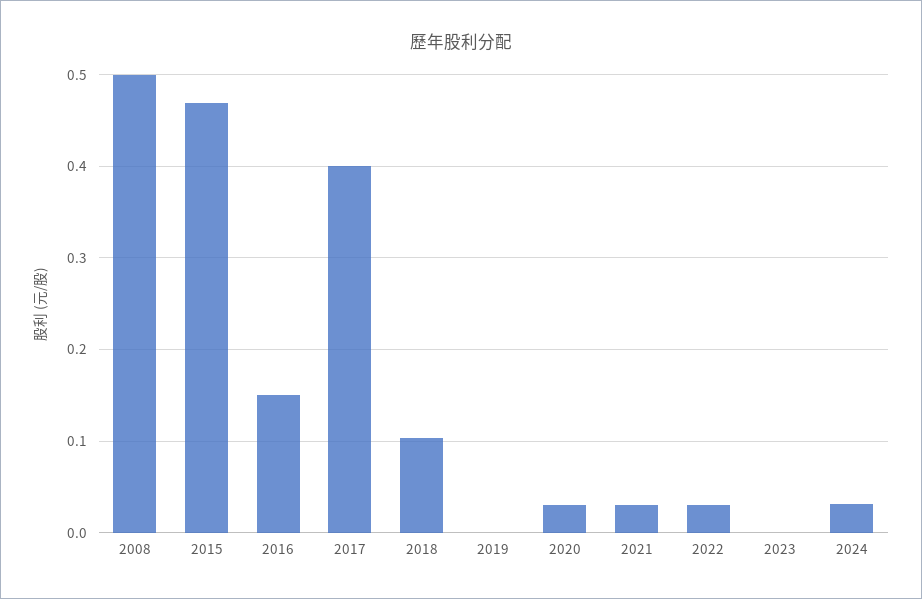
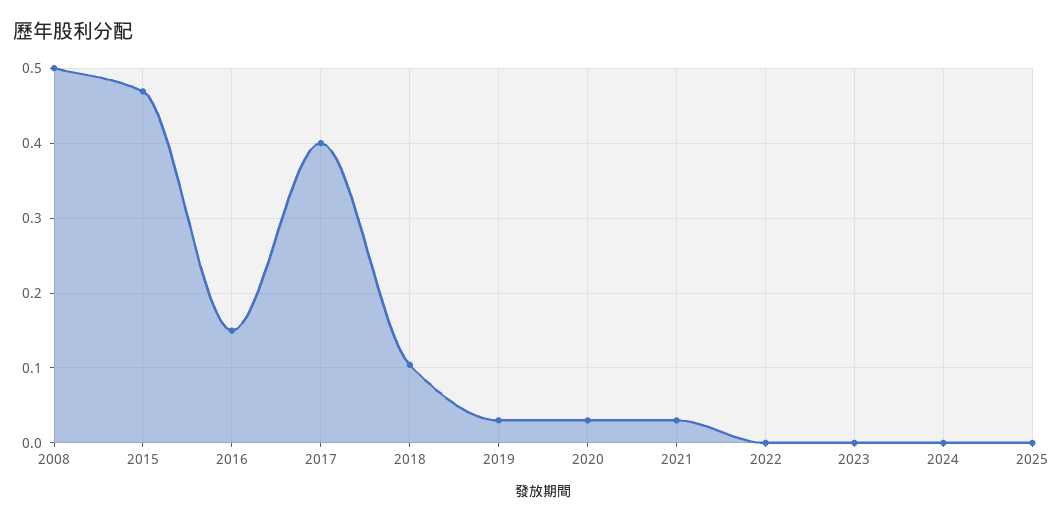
2019: 0 -> 0.03
2022: 0.03 -> 0
2024: 0.03 -> 0
2025: none -> 0

